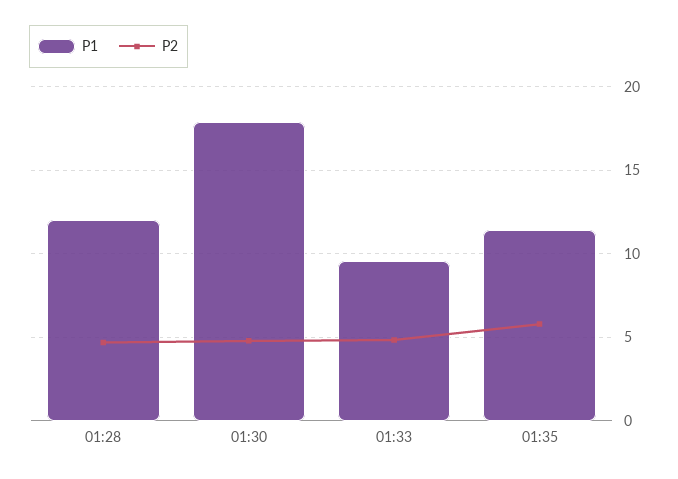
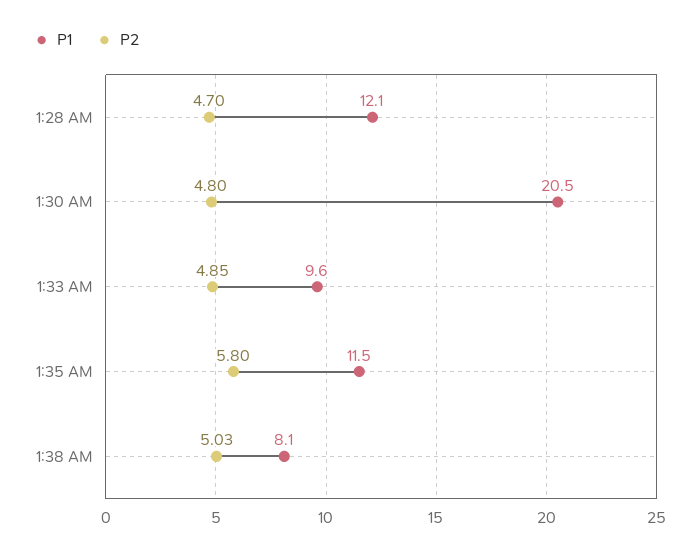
P1, 01:30: 18 -> 20.5
P1, 1:38 AM: none -> 8.1
P2, 1:38 AM: none -> 5.03

